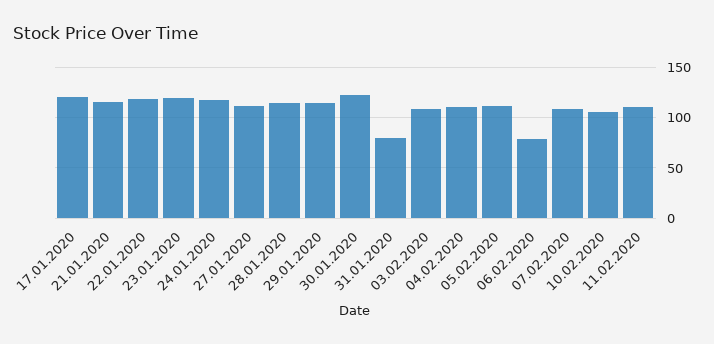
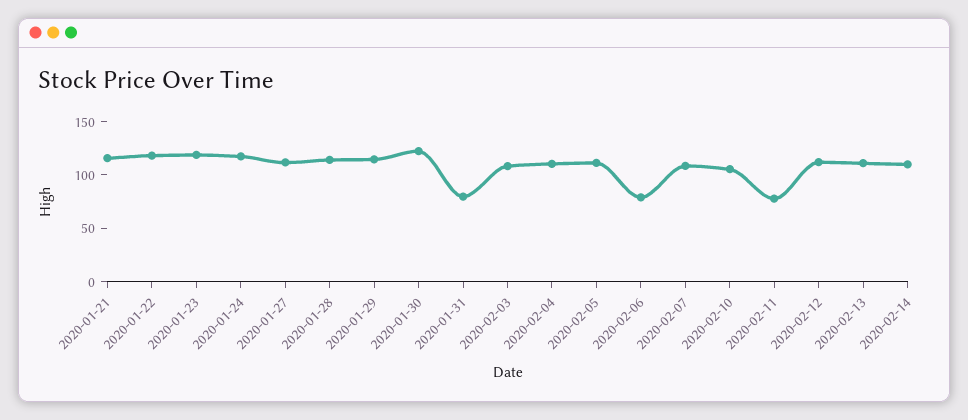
17.01.2020: 120 -> none
11.02.2020: 110 -> 80
2020-02-12: none -> 110
2020-02-13: none -> 110
2020-02-14: none -> 110

